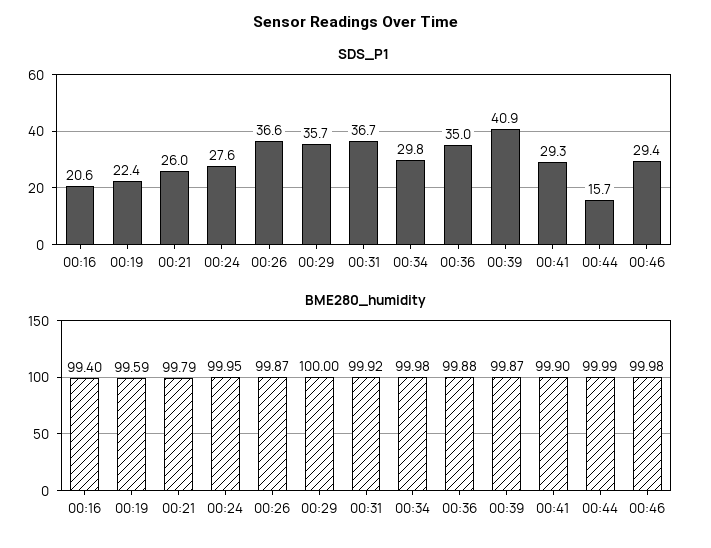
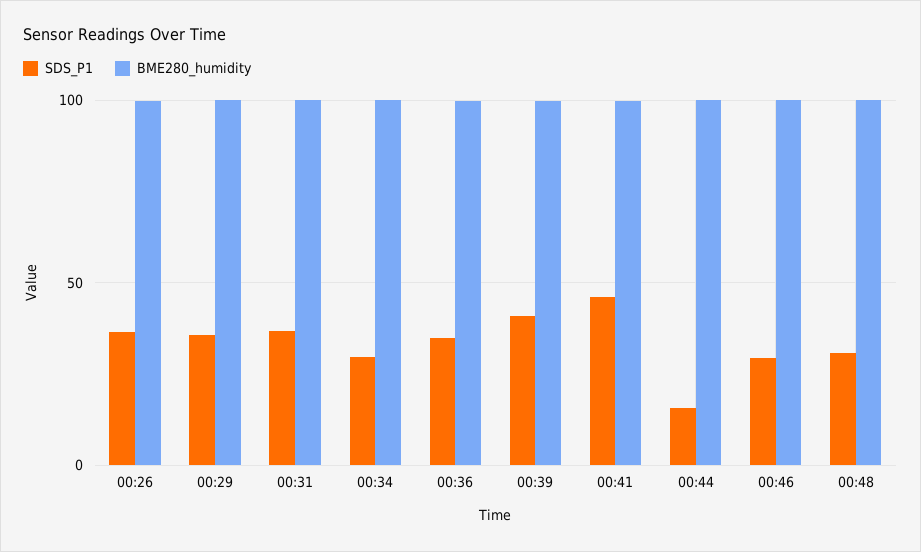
SDS_P1, 00:16: 20.6 -> none
SDS_P1, 00:19: 22.4 -> none
SDS_P1, 00:21: 26 -> none
SDS_P1, 00:24: 27.6 -> none
SDS_P1, 00:41: 29.3 -> 45
BME280_humidity, 00:16: 99.4 -> none
BME280_humidity, 00:19: 99.59 -> none
BME280_humidity, 00:21: 99.79 -> none
BME280_humidity, 00:24: 99.95 -> none
SDS_P1, 00:48: none -> 30
BME280_humidity, 00:48: none -> 100

